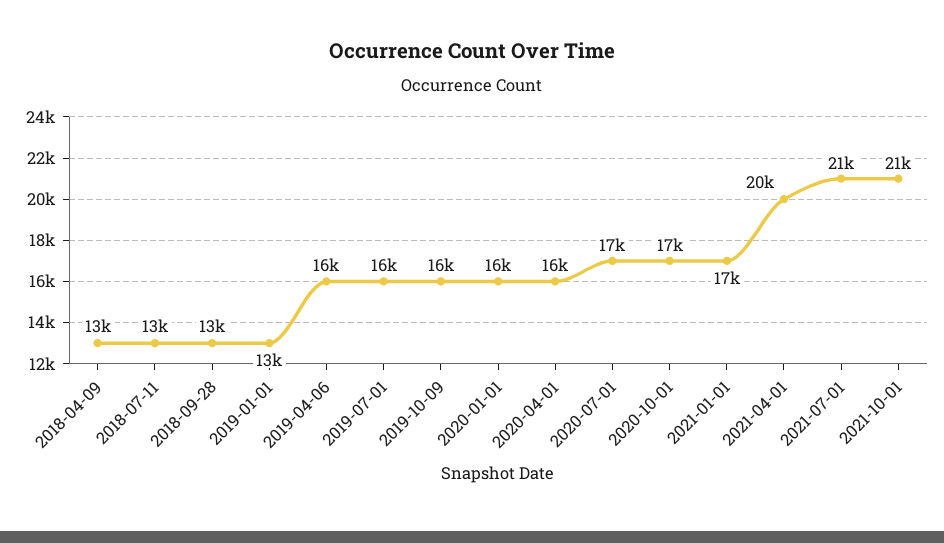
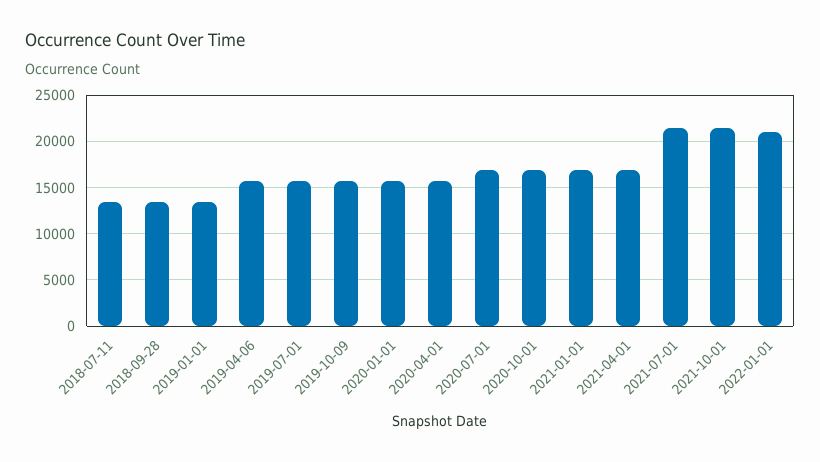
2018-04-09: 13000 -> none
2021-04-01: 20000 -> 17000
2022-01-01: none -> 21000

